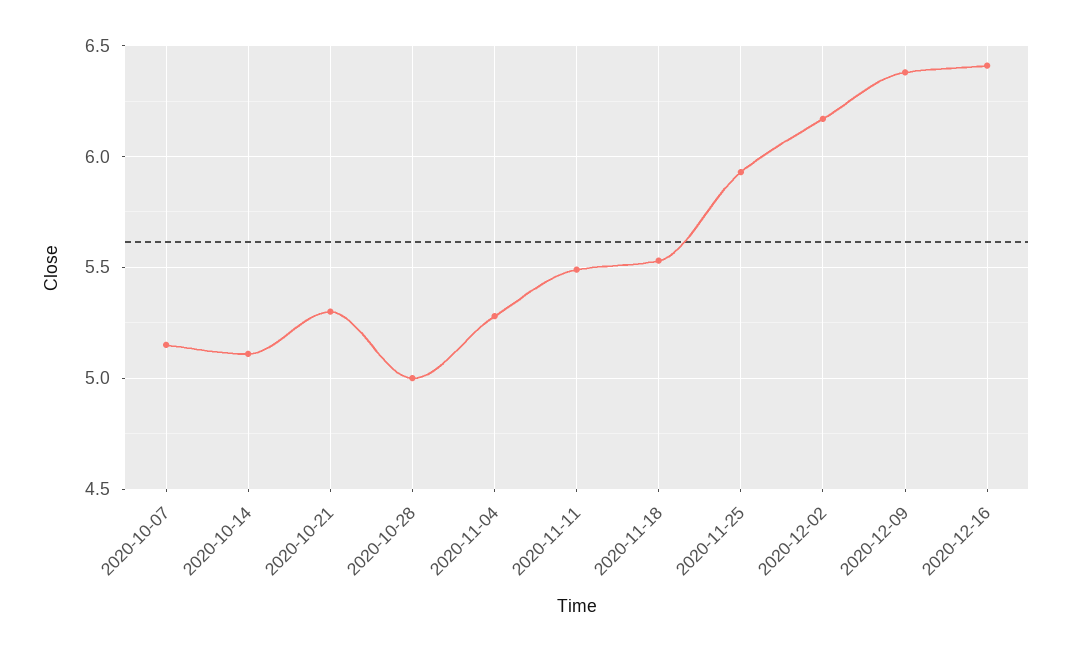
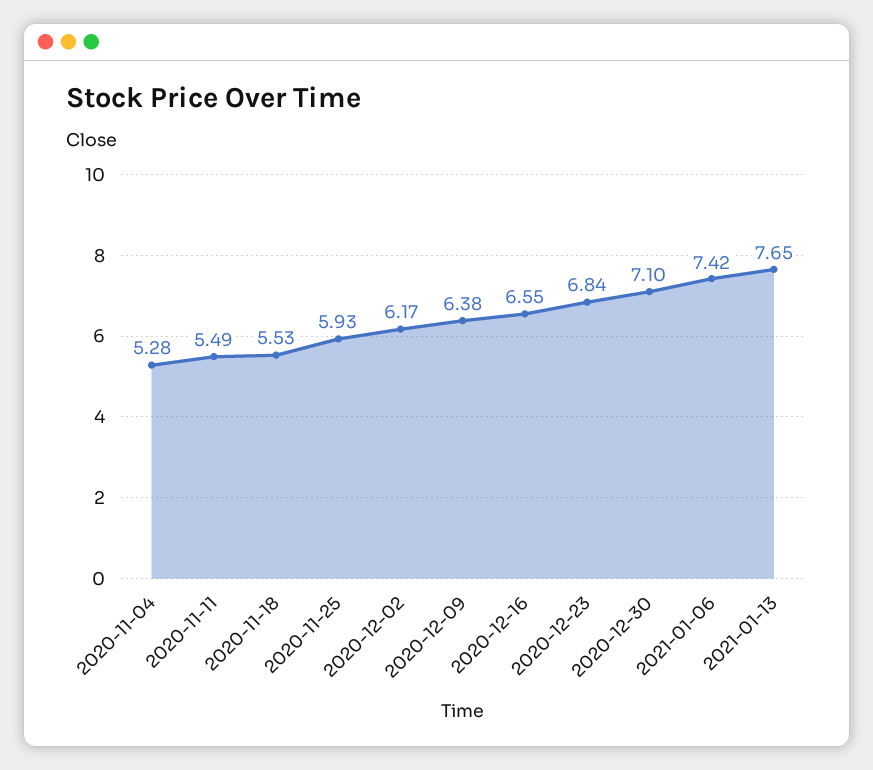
2020-10-07: 5.15 -> none
2020-10-14: 5.1 -> none
2020-10-21: 5.3 -> none
2020-10-28: 5 -> none
2020-12-16: 6.4 -> 6.55
2020-12-23: none -> 6.84
2020-12-30: none -> 7.1
2021-01-06: none -> 7.42
2021-01-13: none -> 7.65

